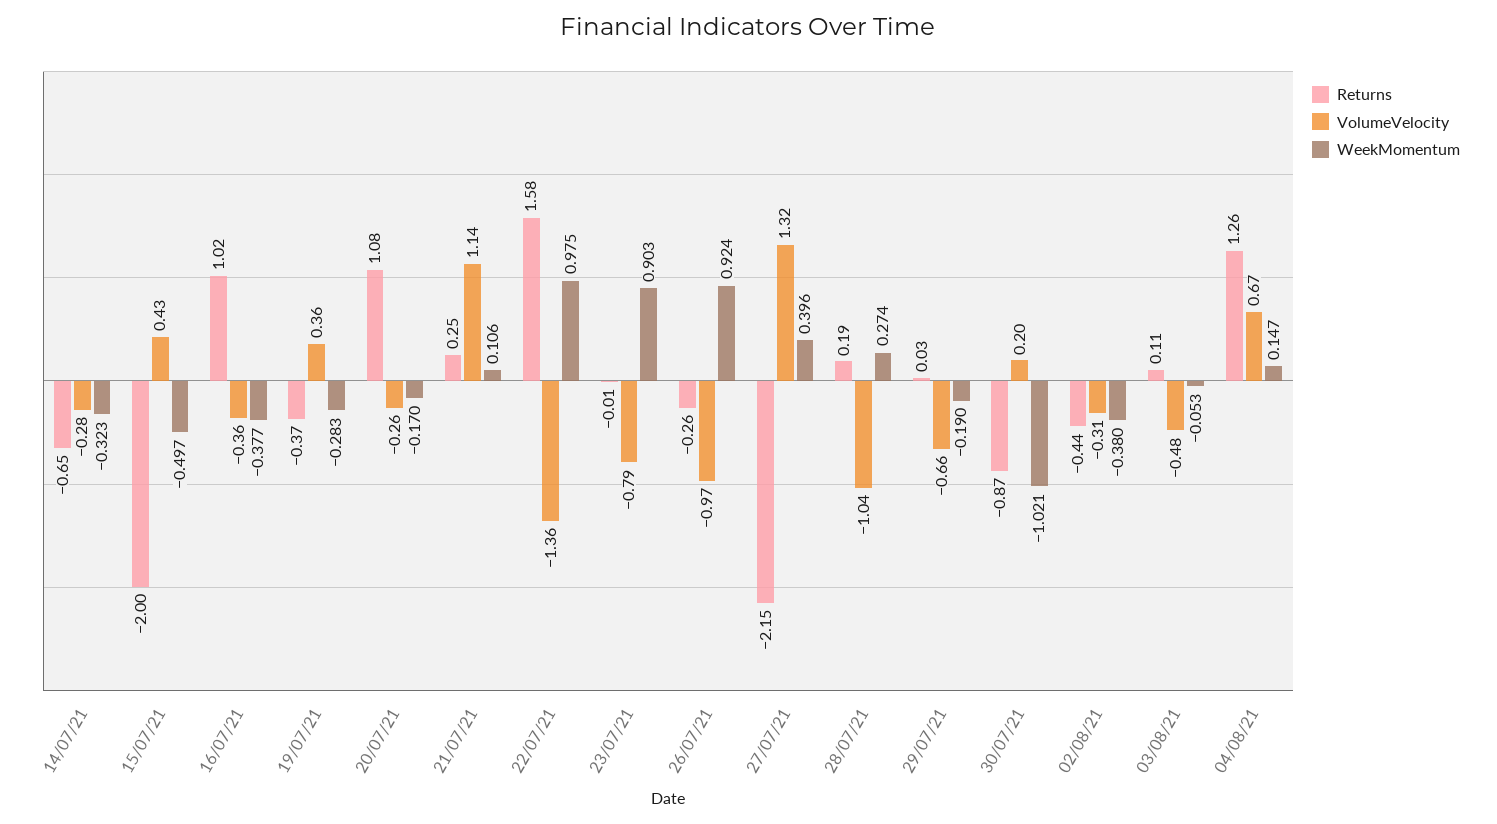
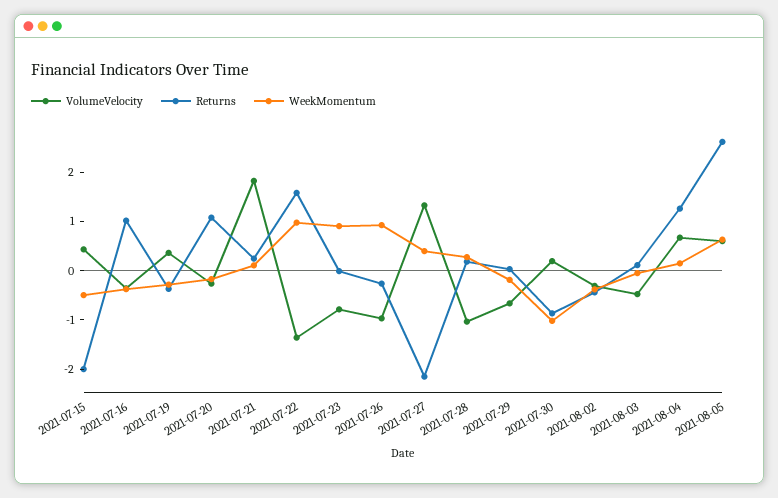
Returns, 14/07/21: -0.65 -> none
VolumeVelocity, 14/07/21: -0.28 -> none
WeekMomentum, 14/07/21: -0.323 -> none
VolumeVelocity, 21/07/21: 1.14 -> 1.8
VolumeVelocity, 2021-08-05: none -> 0.6
Returns, 2021-08-05: none -> 2.6
WeekMomentum, 2021-08-05: none -> 0.6

